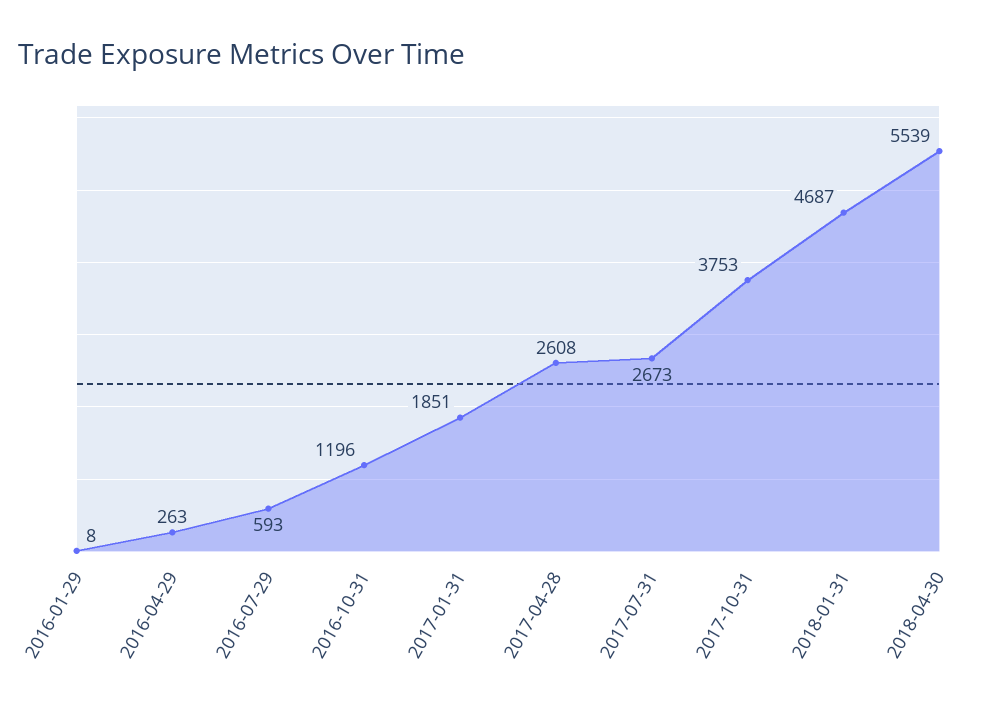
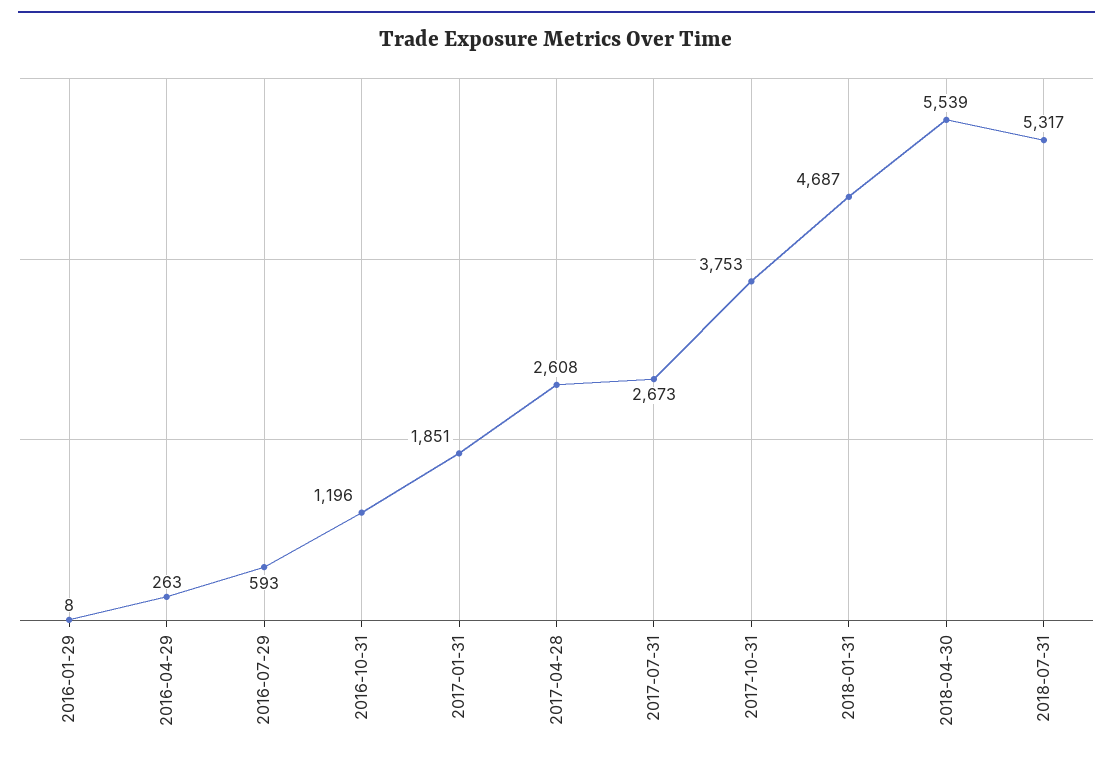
2018-07-31: none -> 5317

